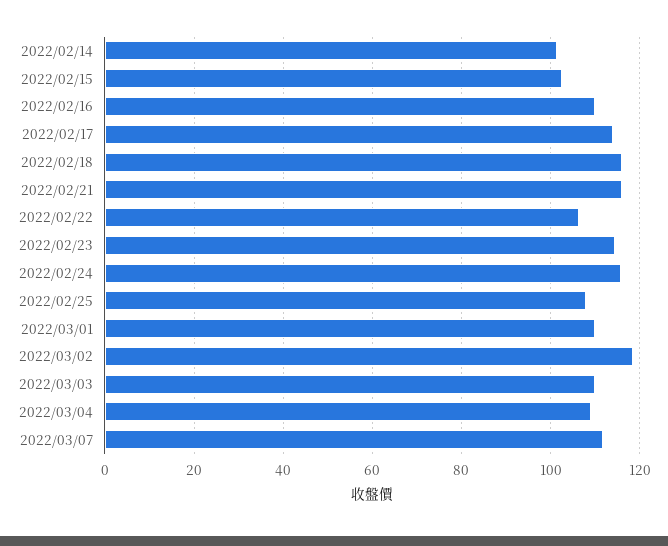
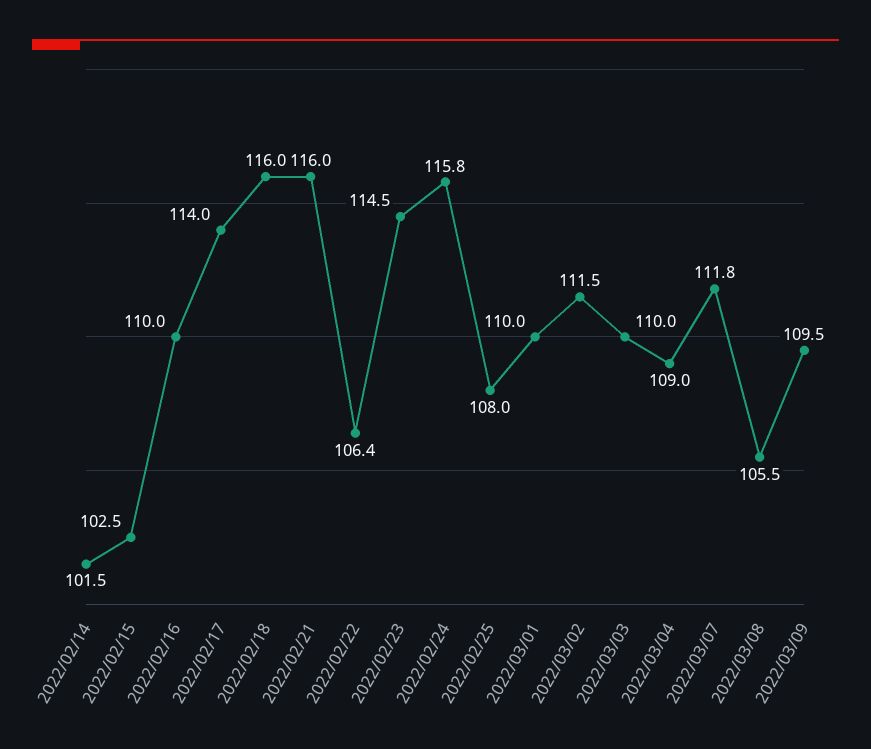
2022/03/02: 118 -> 111.5
2022/03/08: none -> 105.5
2022/03/09: none -> 109.5

